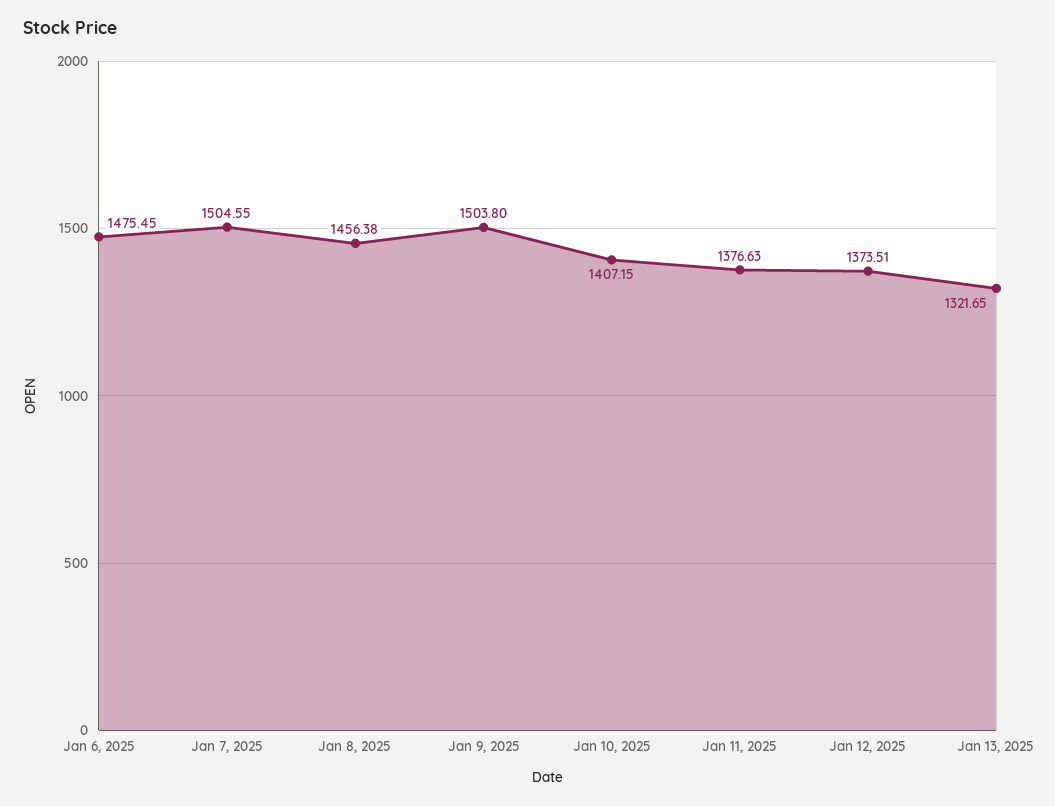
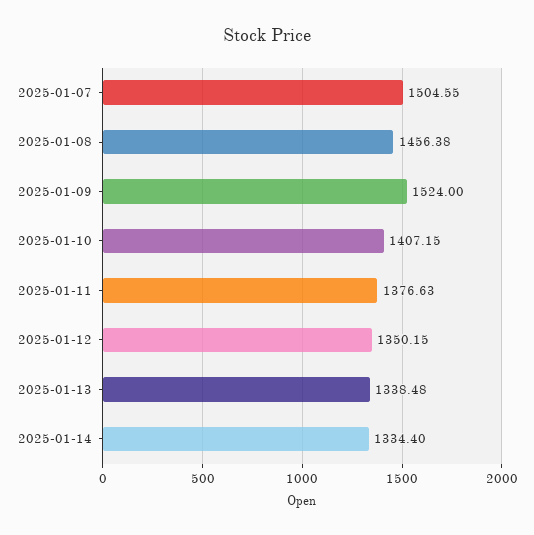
Jan 6, 2025: 1475.45 -> none
Jan 9, 2025: 1503.8 -> 1524
Jan 12, 2025: 1373.51 -> 1350.15
Jan 13, 2025: 1321.65 -> 1338.48
2025-01-14: none -> 1334.4

